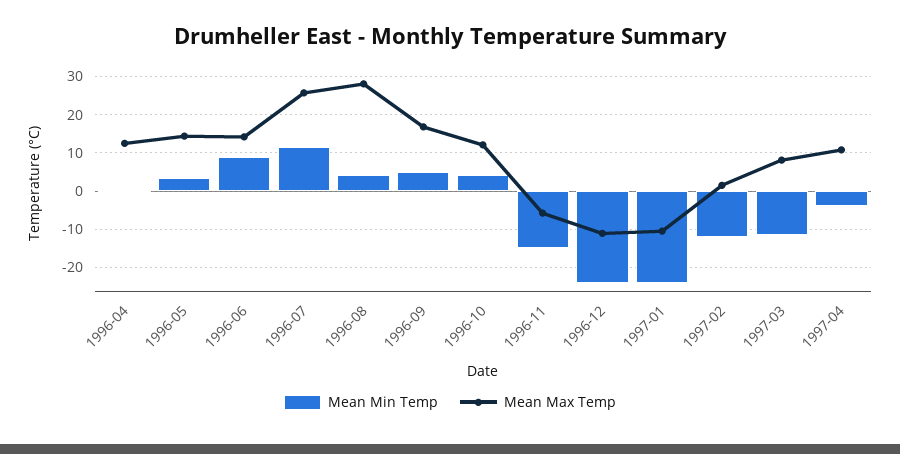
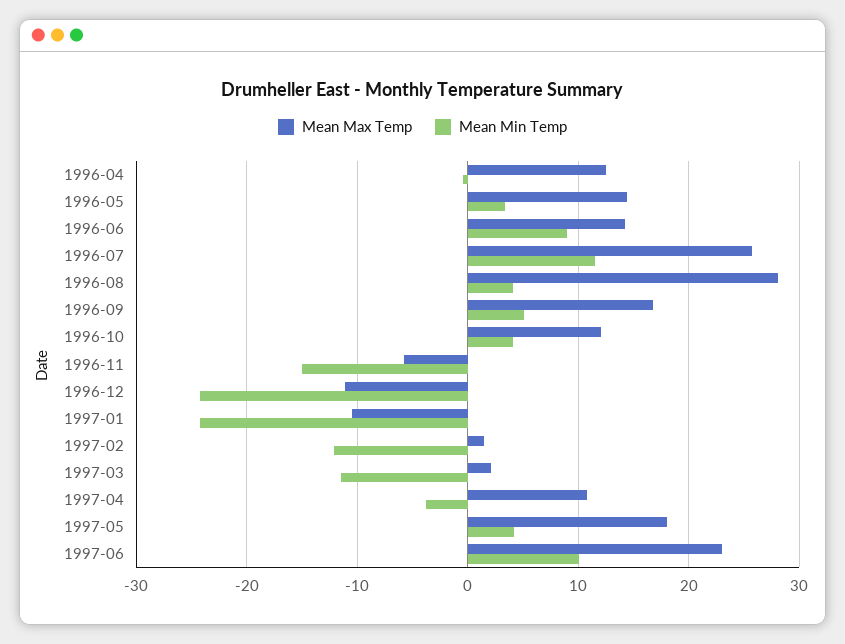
Mean Max Temp, 1997-03: 8 -> 2
Mean Max Temp, 1997-05: none -> 18
Mean Min Temp, 1997-05: none -> 4
Mean Max Temp, 1997-06: none -> 23
Mean Min Temp, 1997-06: none -> 10

